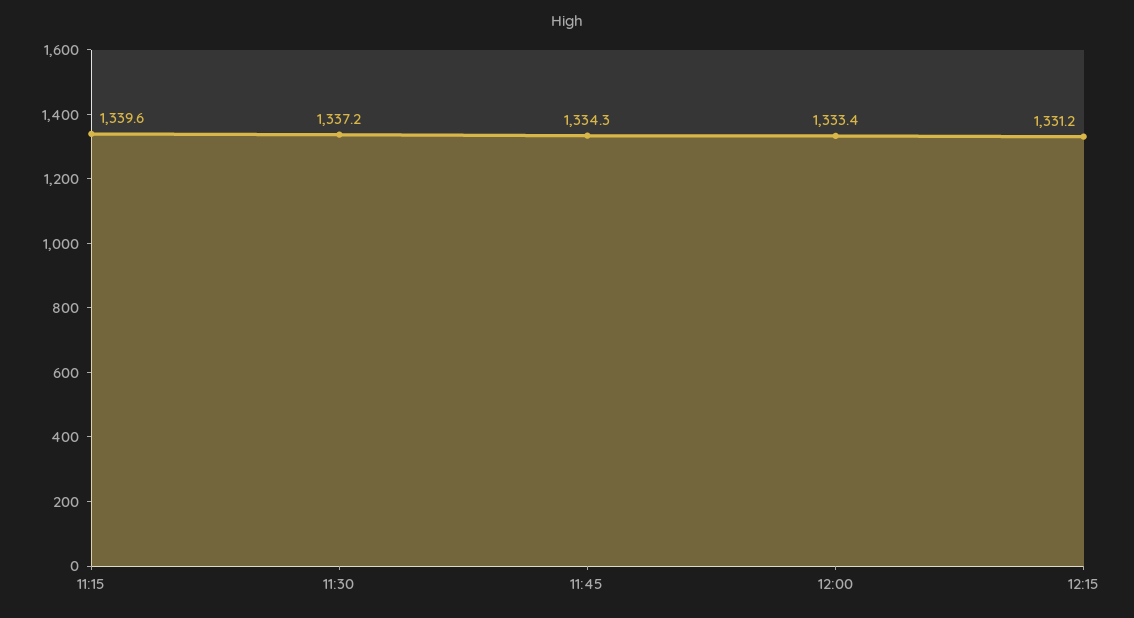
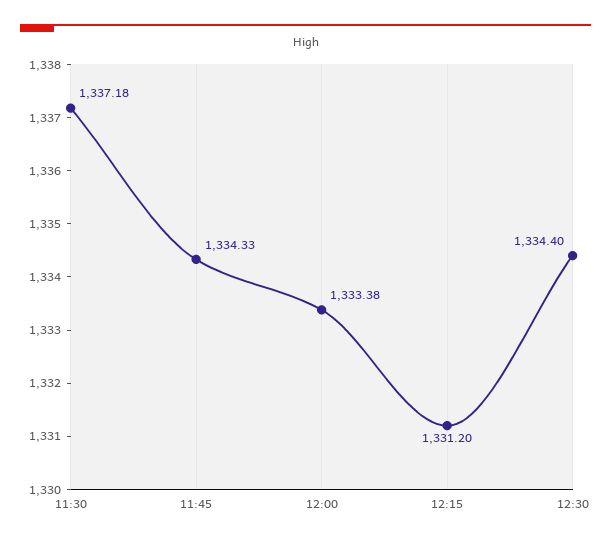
11:15: 1339.6 -> none
12:30: none -> 1334.4

